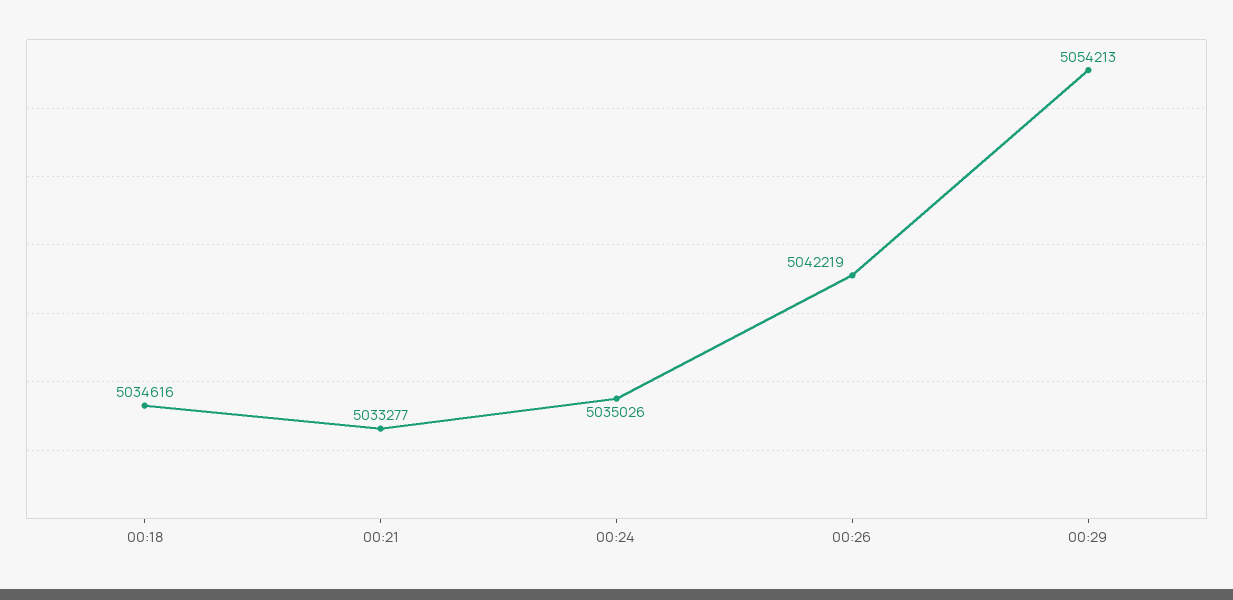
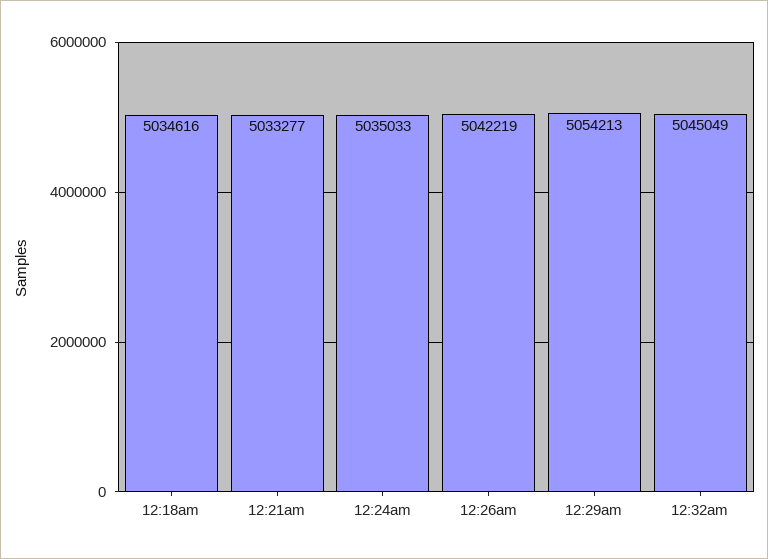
00:24: 5035026 -> 5035033
12:32am: none -> 5045049

